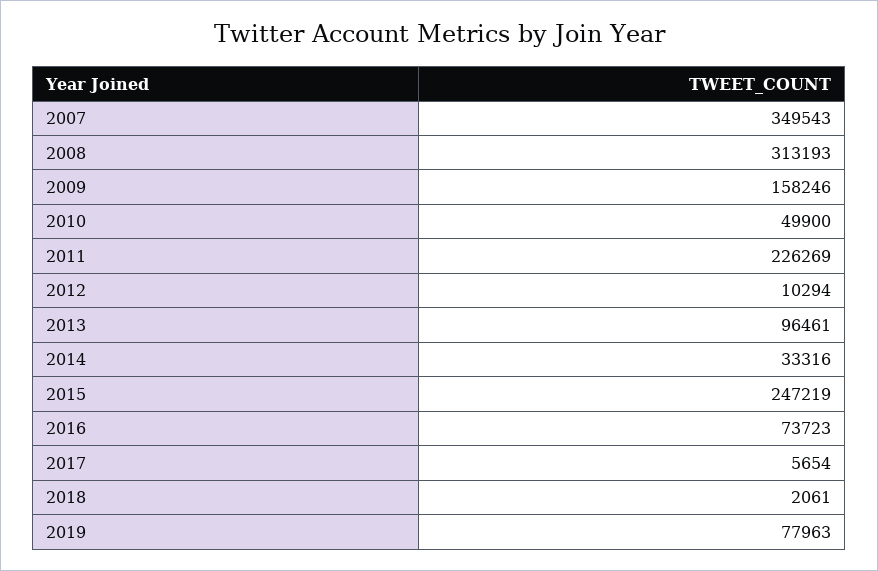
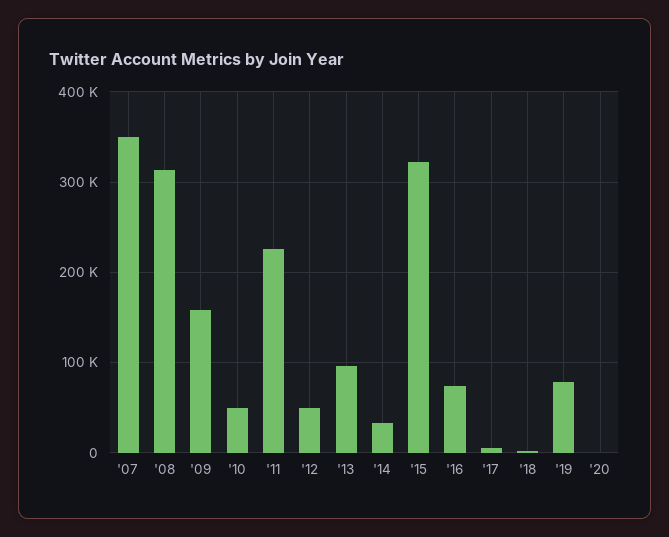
2012: 10294 -> 50000
2015: 247219 -> 320000
'20: none -> 0

